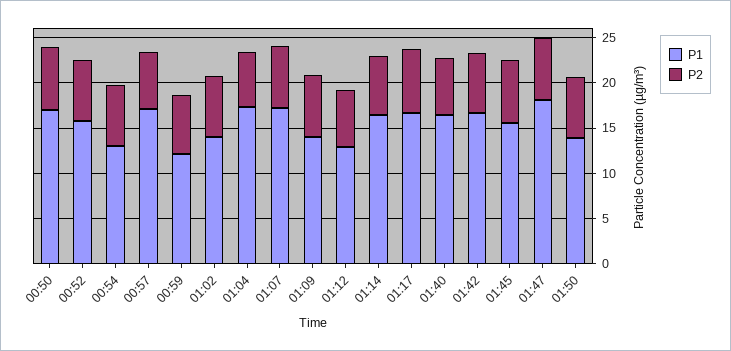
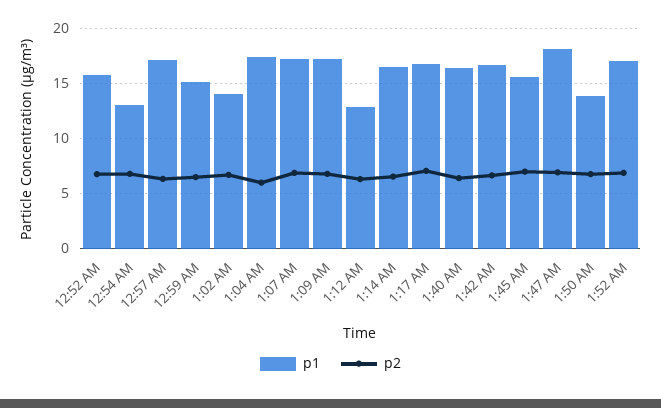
P1, 00:50: 17 -> none
P2, 00:50: 7 -> none
P1, 00:59: 12 -> 15
P1, 01:09: 14 -> 17
P1, 1:52 AM: none -> 17
P2, 1:52 AM: none -> 7

